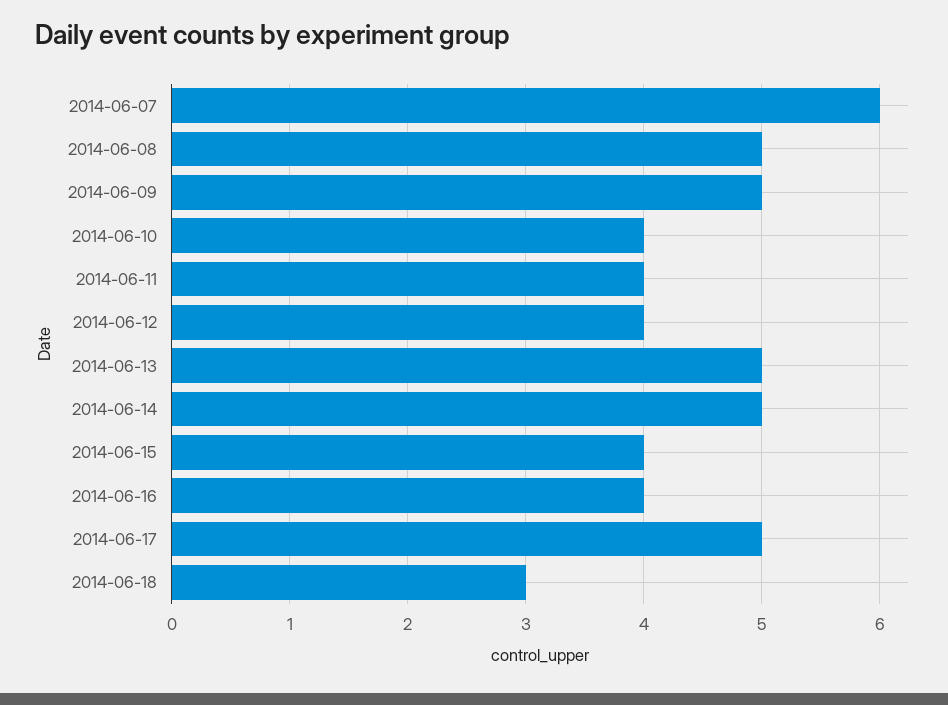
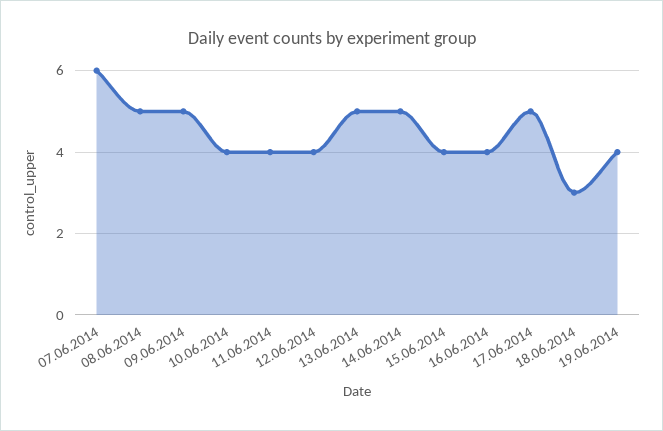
19.06.2014: none -> 4

